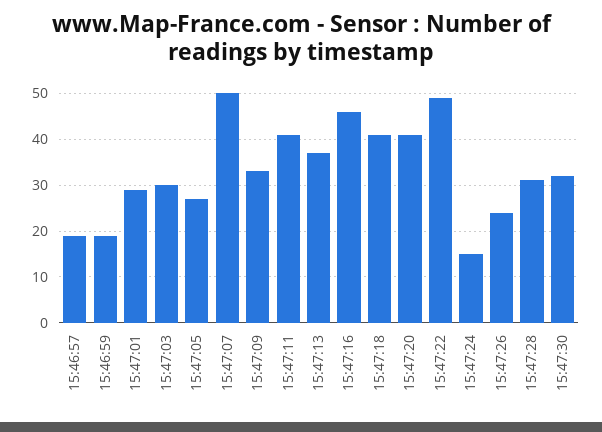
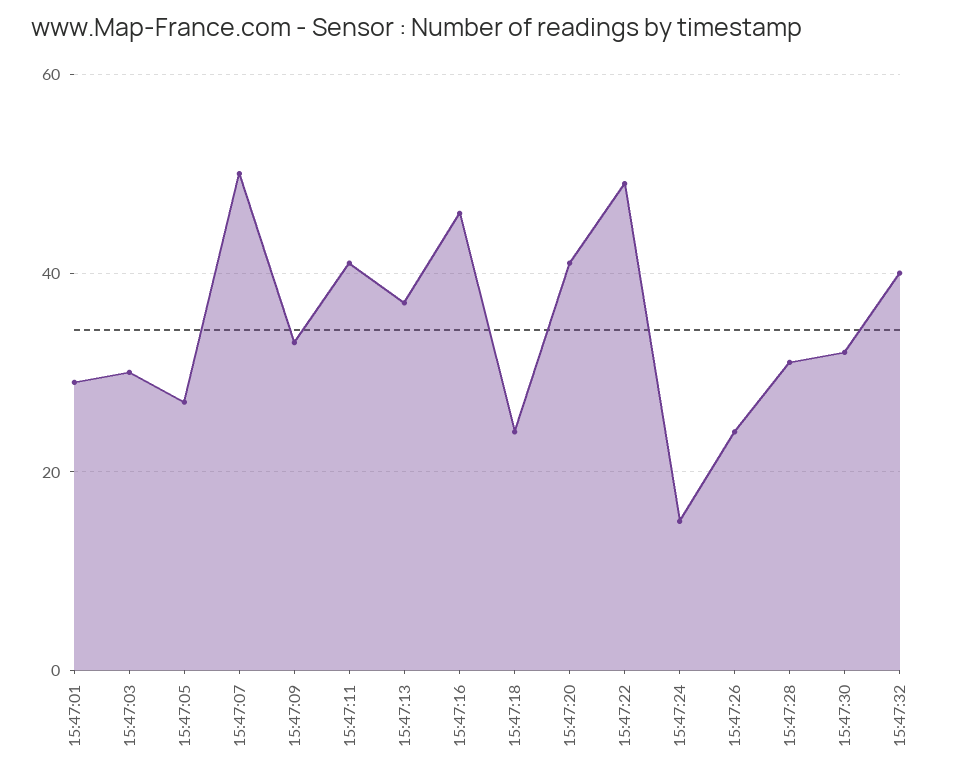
15:46:57: 20 -> none
15:46:59: 20 -> none
15:47:18: 40 -> 25
15:47:32: none -> 40

